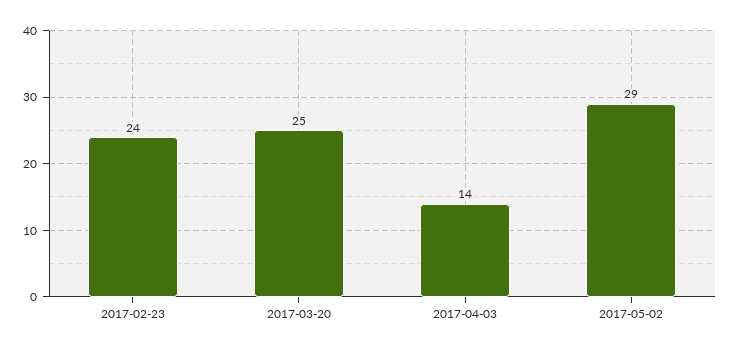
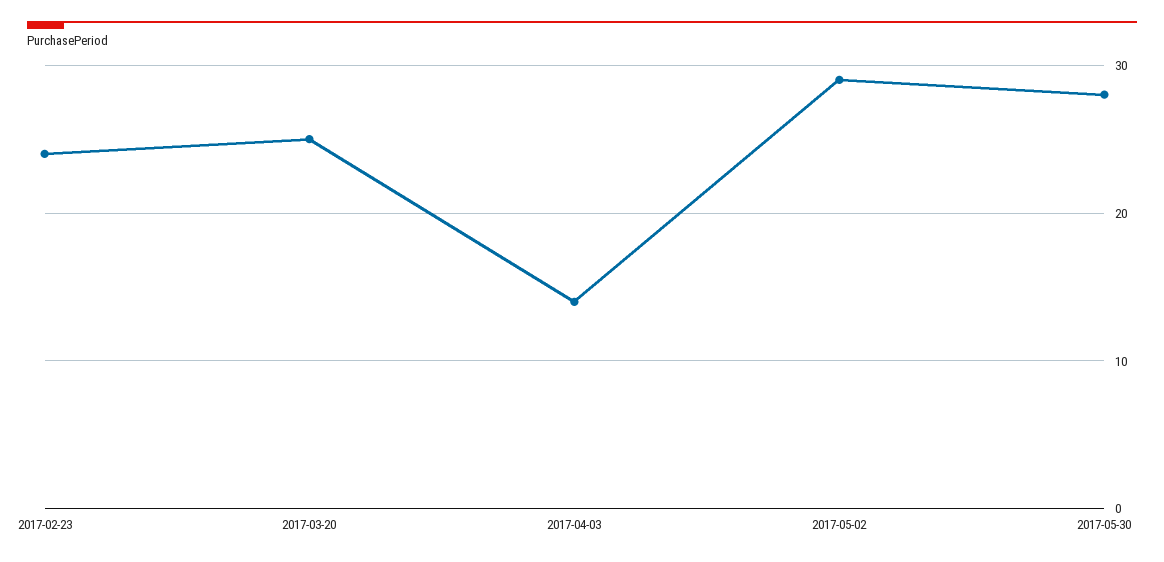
2017-05-30: none -> 28

